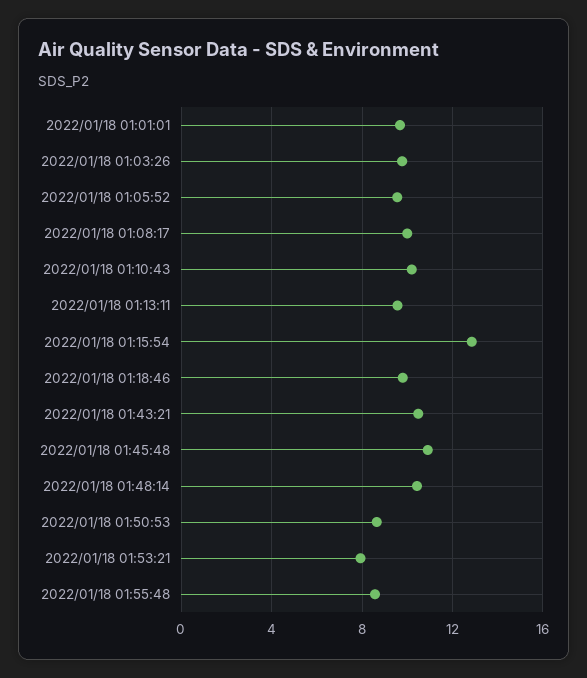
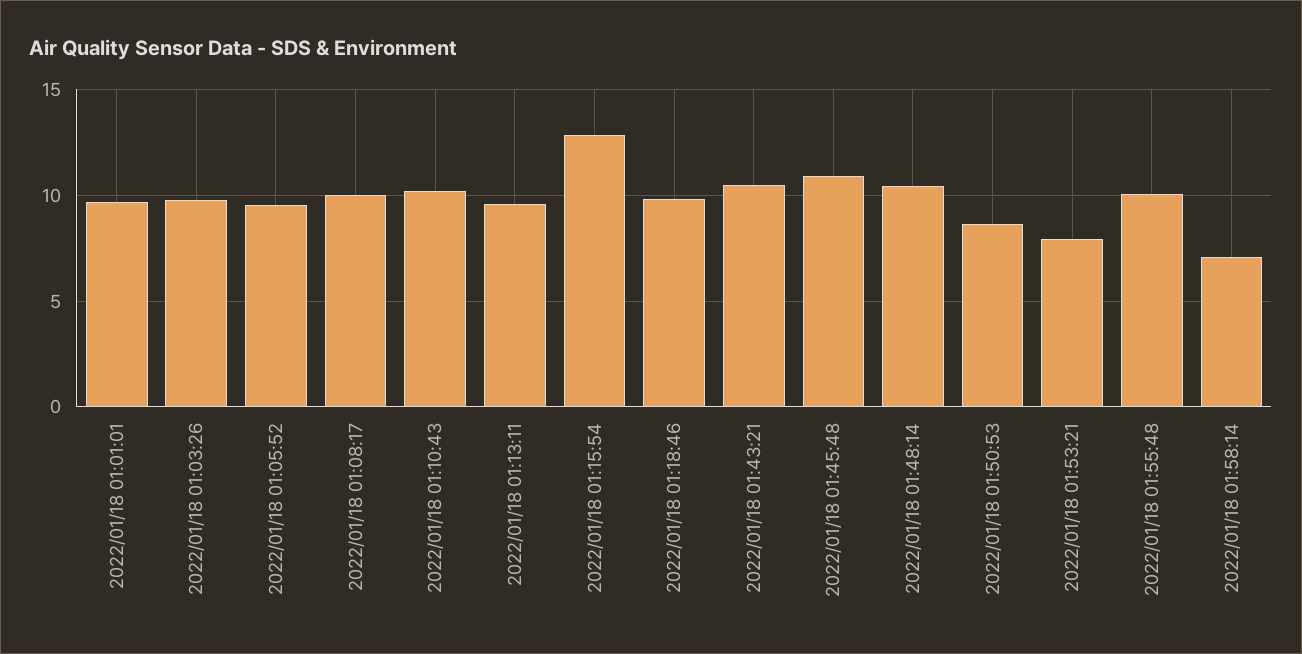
2022/01/18 01:55:48: 8.5 -> 10
2022/01/18 01:58:14: none -> 7

